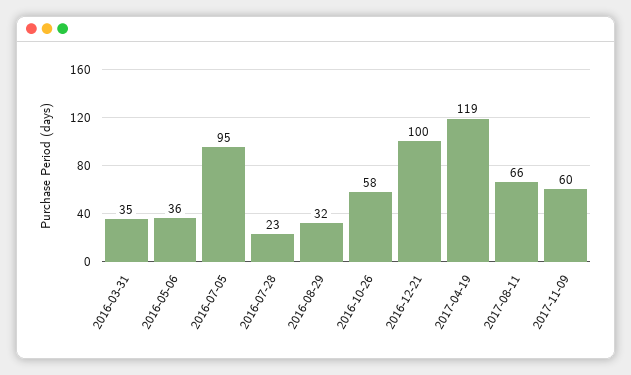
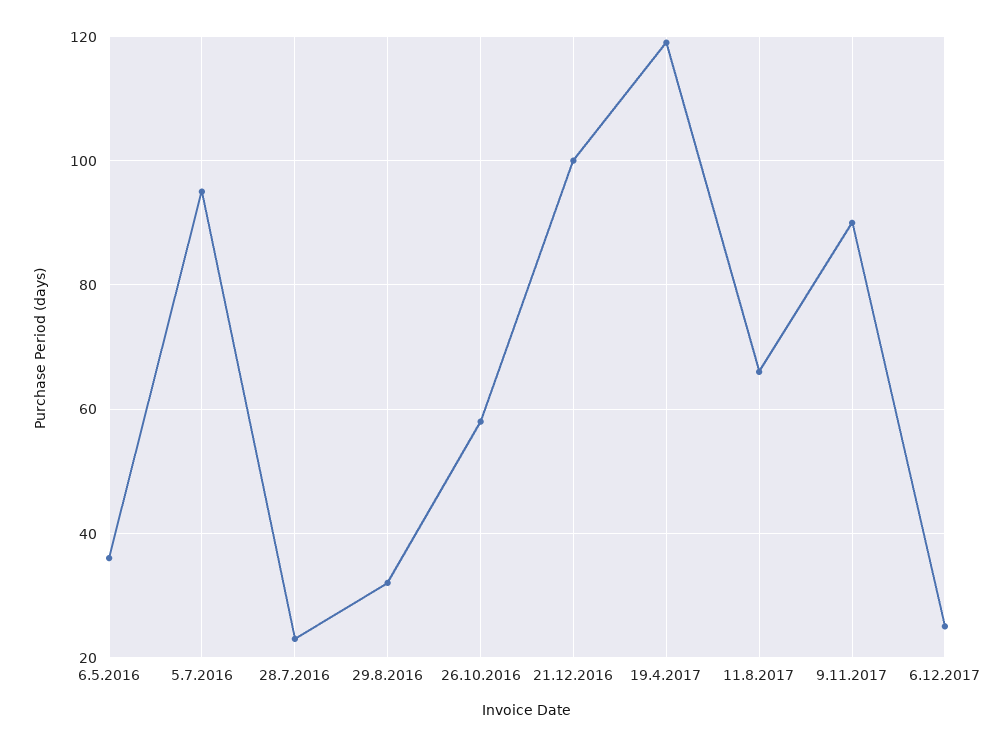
2016-03-31: 35 -> none
2017-11-09: 60 -> 90
6.12.2017: none -> 25

